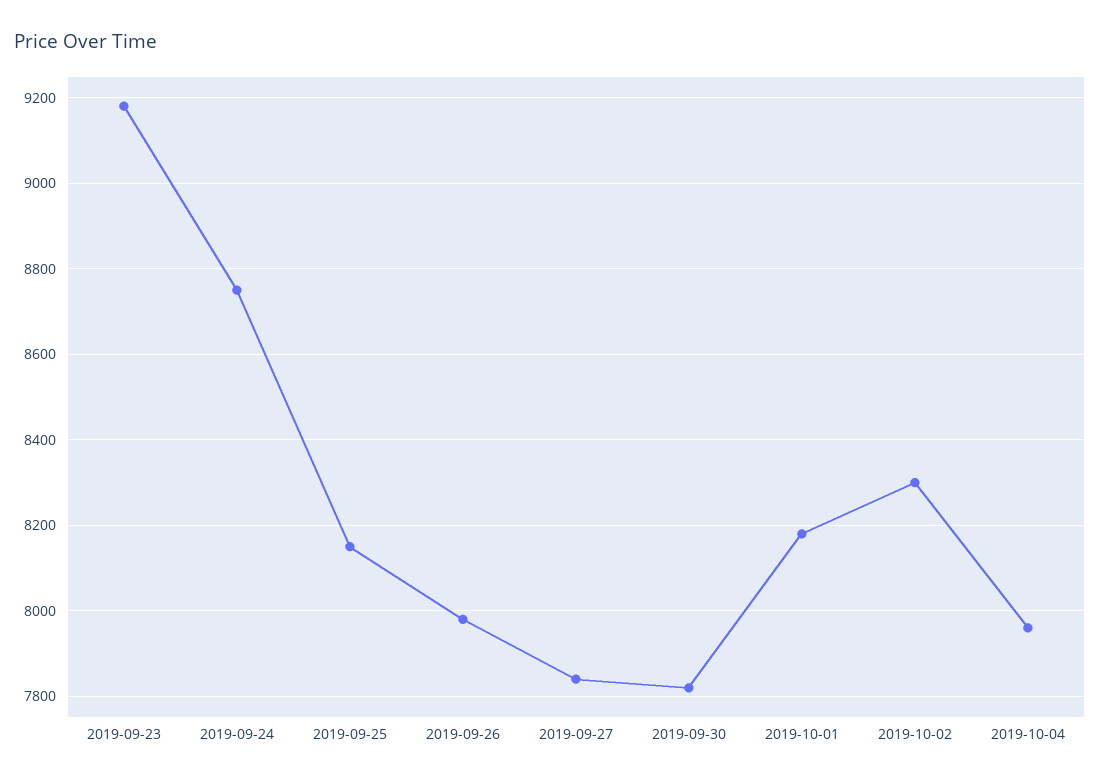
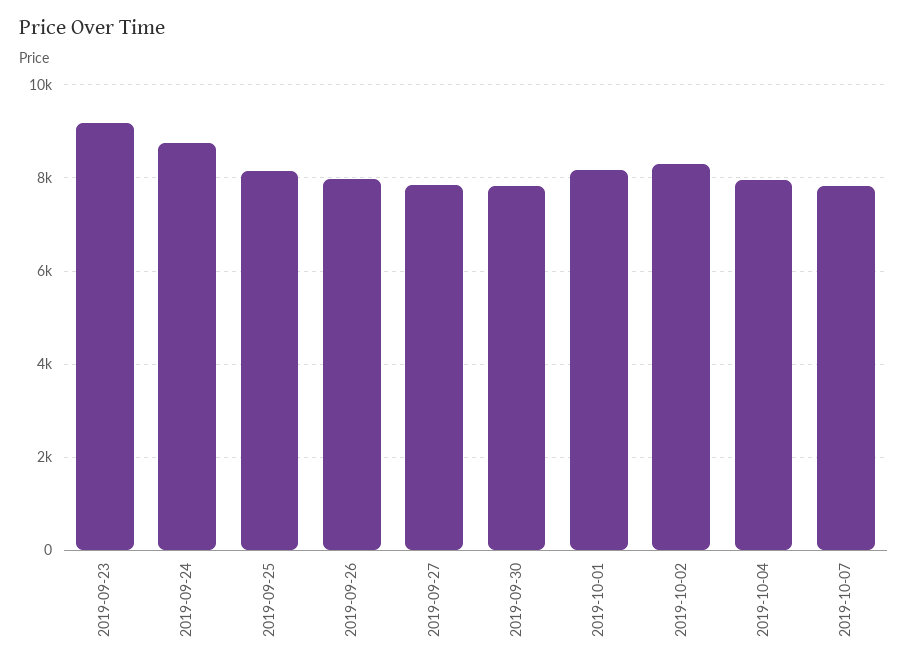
2019-10-07: none -> 7800

